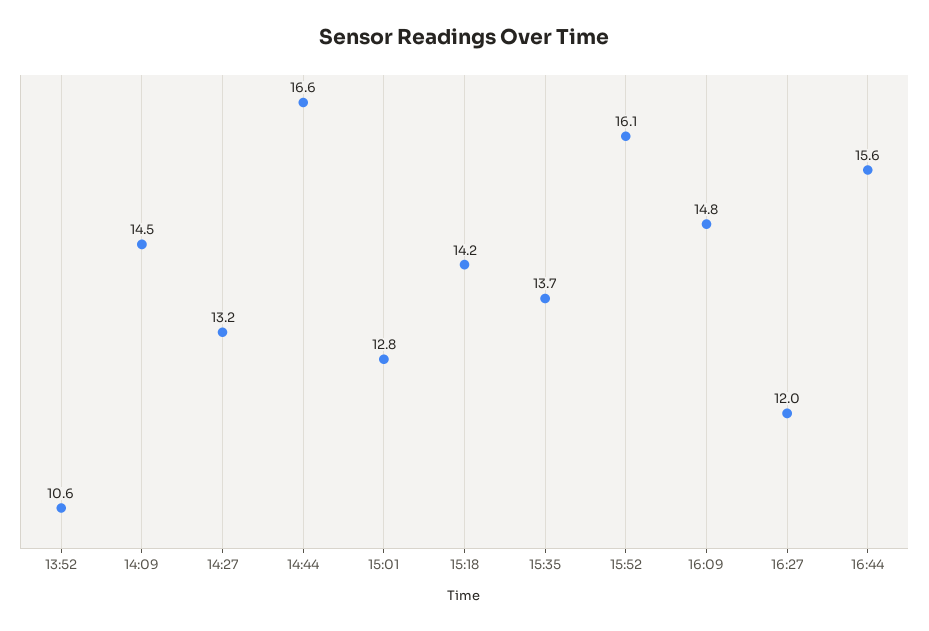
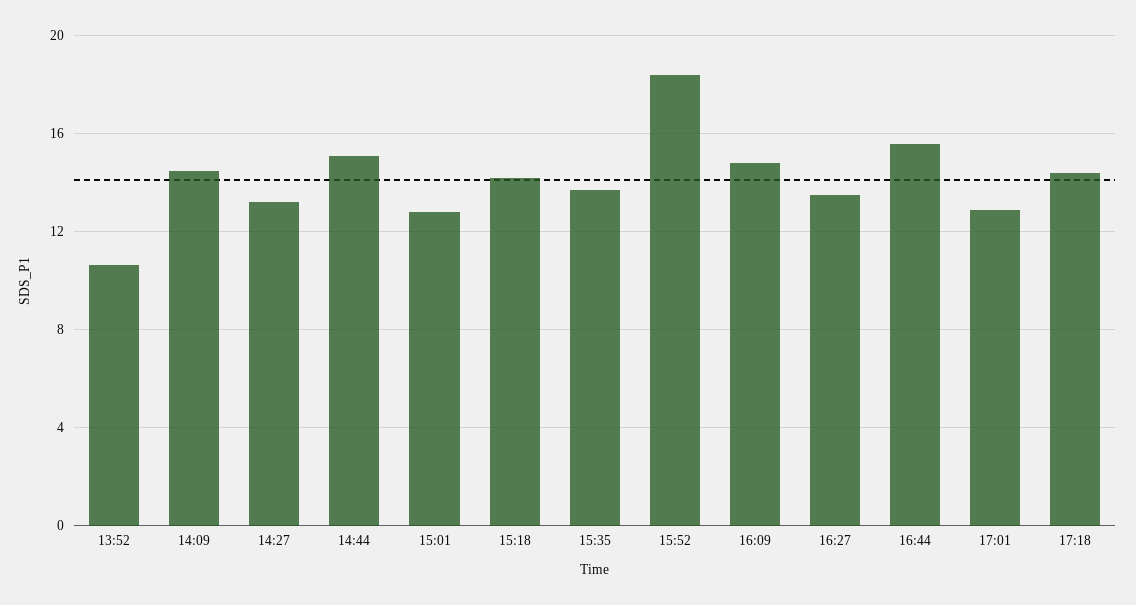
14:44: 16.6 -> 15
15:52: 16.1 -> 18.5
16:27: 12 -> 13.5
17:01: none -> 13
17:18: none -> 14.5

